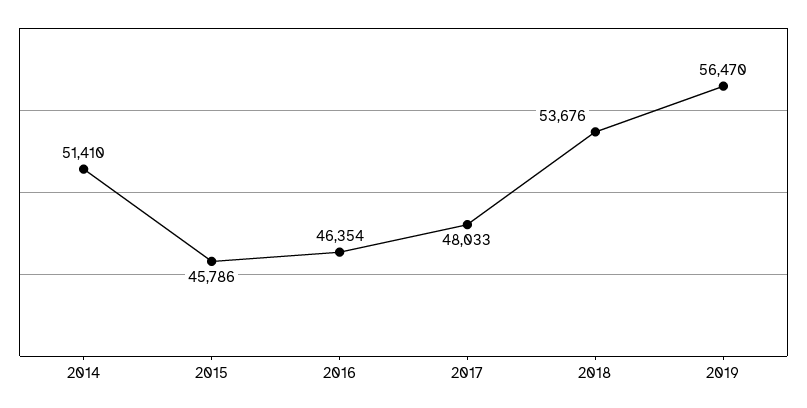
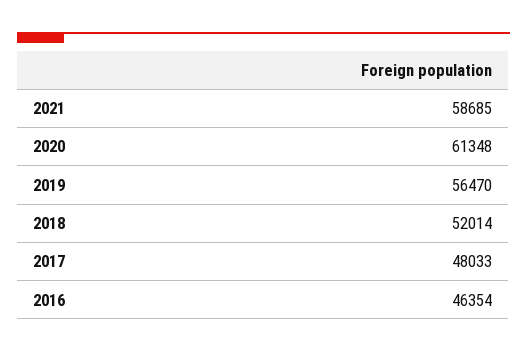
2014: 51410 -> none
2015: 45786 -> none
2018: 53676 -> 52014
2021: none -> 58685
2020: none -> 61348

